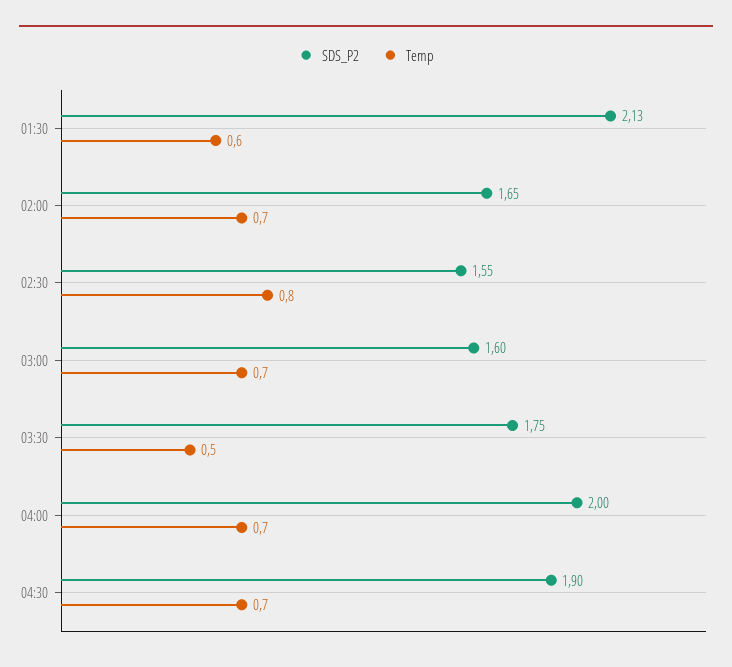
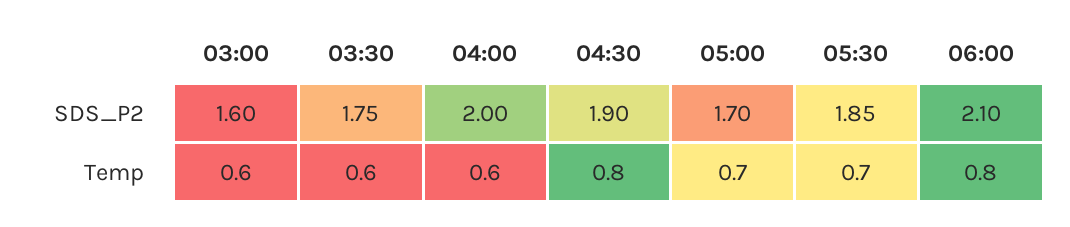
SDS_P2, 01:30: 2.13 -> none
Temp, 01:30: 0.6 -> none
SDS_P2, 02:00: 1.65 -> none
Temp, 02:00: 0.7 -> none
SDS_P2, 02:30: 1.55 -> none
Temp, 02:30: 0.8 -> none
Temp, 03:00: 0.7 -> 0.6
Temp, 03:30: 0.5 -> 0.6
Temp, 04:00: 0.7 -> 0.6
Temp, 04:30: 0.7 -> 0.8
SDS_P2, 05:00: none -> 1.7
SDS_P2, 05:30: none -> 1.85
SDS_P2, 06:00: none -> 2.1
Temp, 05:00: none -> 0.7
Temp, 05:30: none -> 0.7
Temp, 06:00: none -> 0.8

